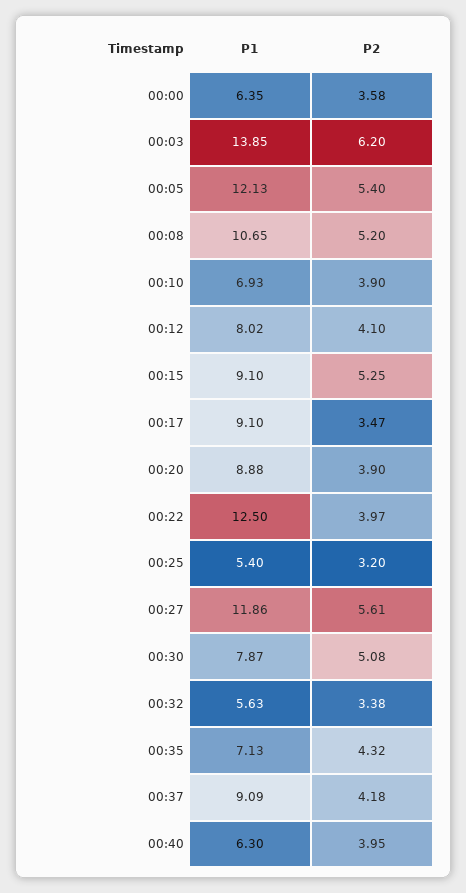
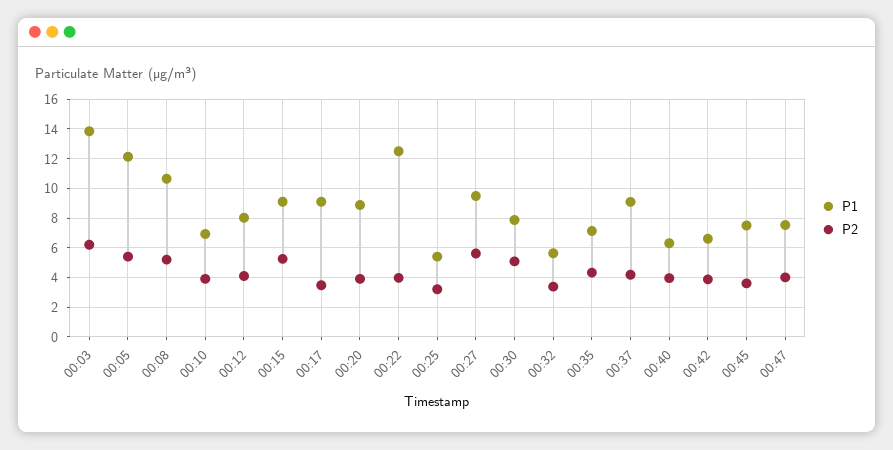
P1, 00:00: 6.35 -> none
P2, 00:00: 3.58 -> none
P1, 00:27: 11.86 -> 9.5
P1, 00:42: none -> 6.5
P2, 00:42: none -> 4
P1, 00:45: none -> 7.5
P2, 00:45: none -> 3.5
P1, 00:47: none -> 7.5
P2, 00:47: none -> 4

